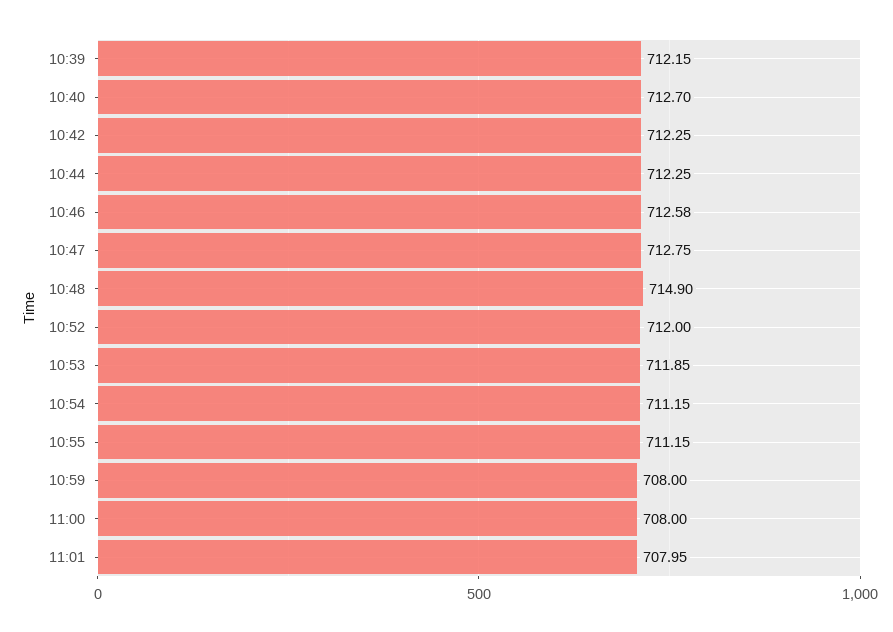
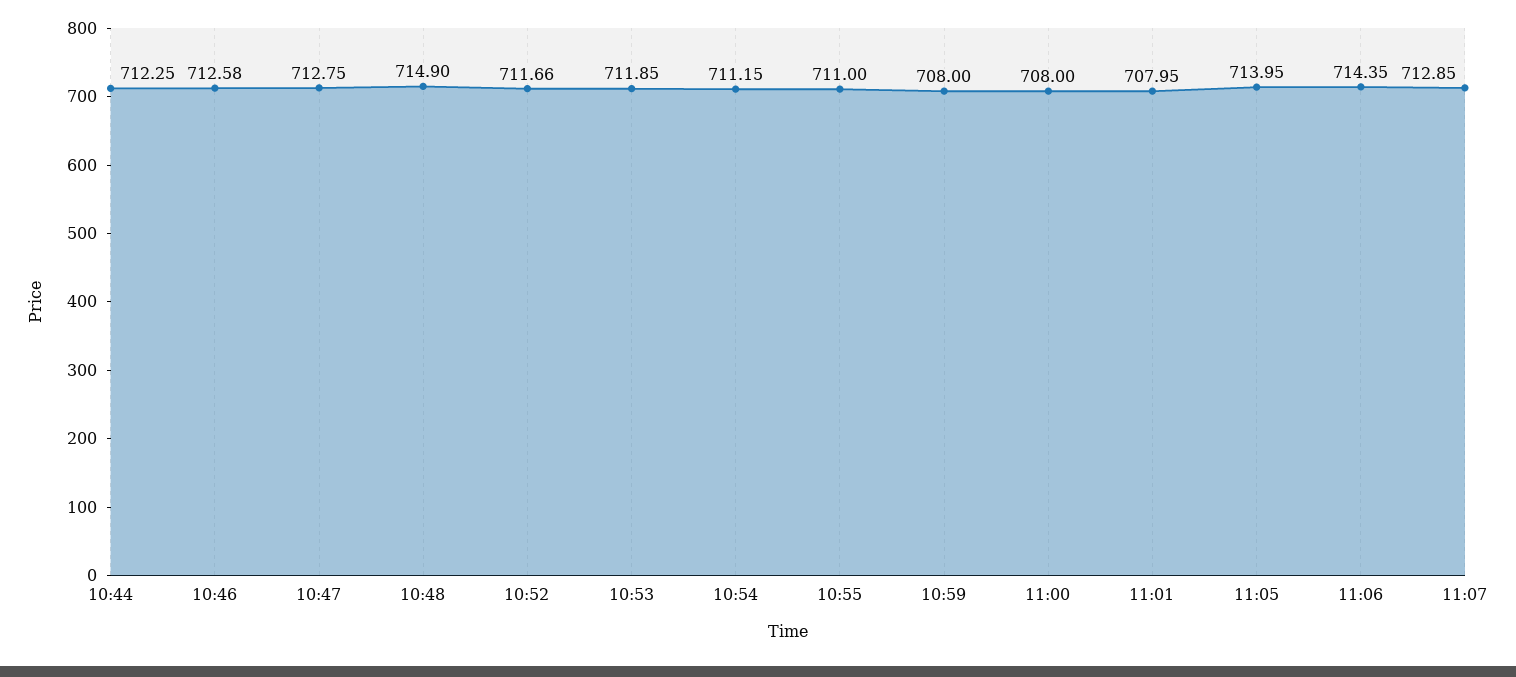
10:39: 712.15 -> none
10:40: 712.7 -> none
10:42: 712.25 -> none
10:52: 712 -> 711.66
10:55: 711.15 -> 711
11:05: none -> 713.95
11:06: none -> 714.35
11:07: none -> 712.85

